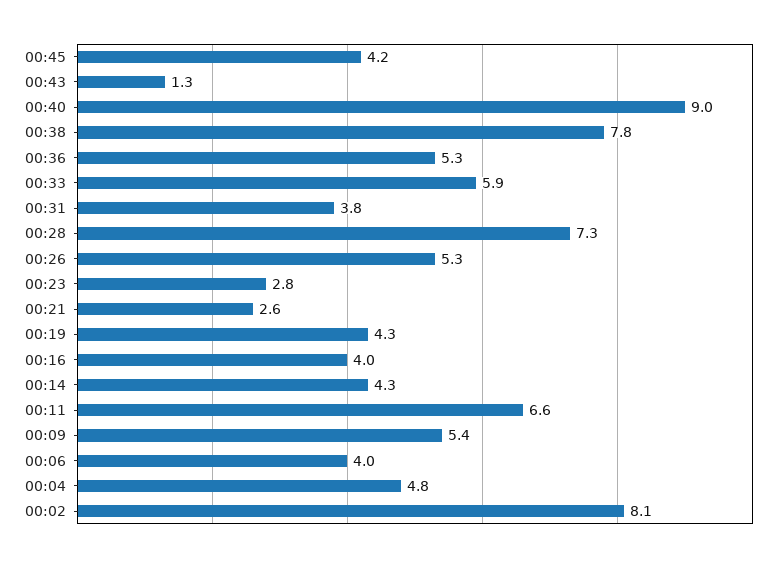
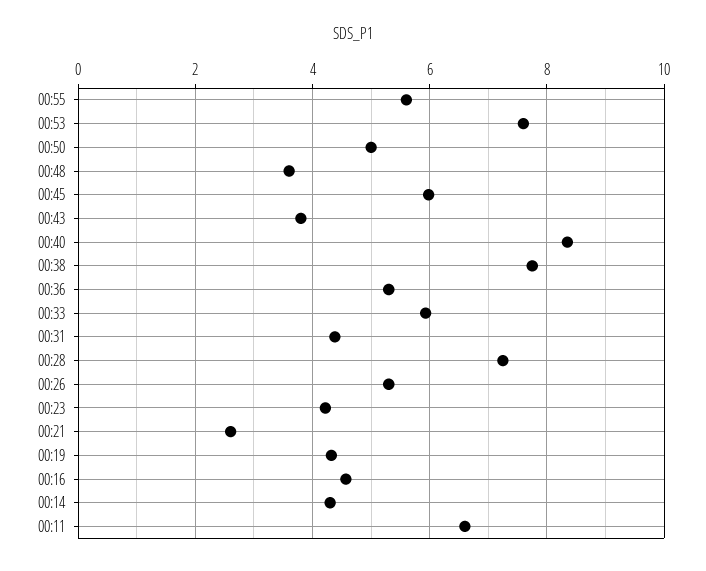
00:45: 4.2 -> 6
00:43: 1.3 -> 3.8
00:40: 9 -> 8.4
00:31: 3.8 -> 4.4
00:23: 2.8 -> 4.2
00:16: 4 -> 4.6
00:09: 5.4 -> none
00:06: 4 -> none
00:04: 4.8 -> none
00:02: 8.1 -> none
00:55: none -> 5.6
00:53: none -> 7.6
00:50: none -> 5
00:48: none -> 3.6

